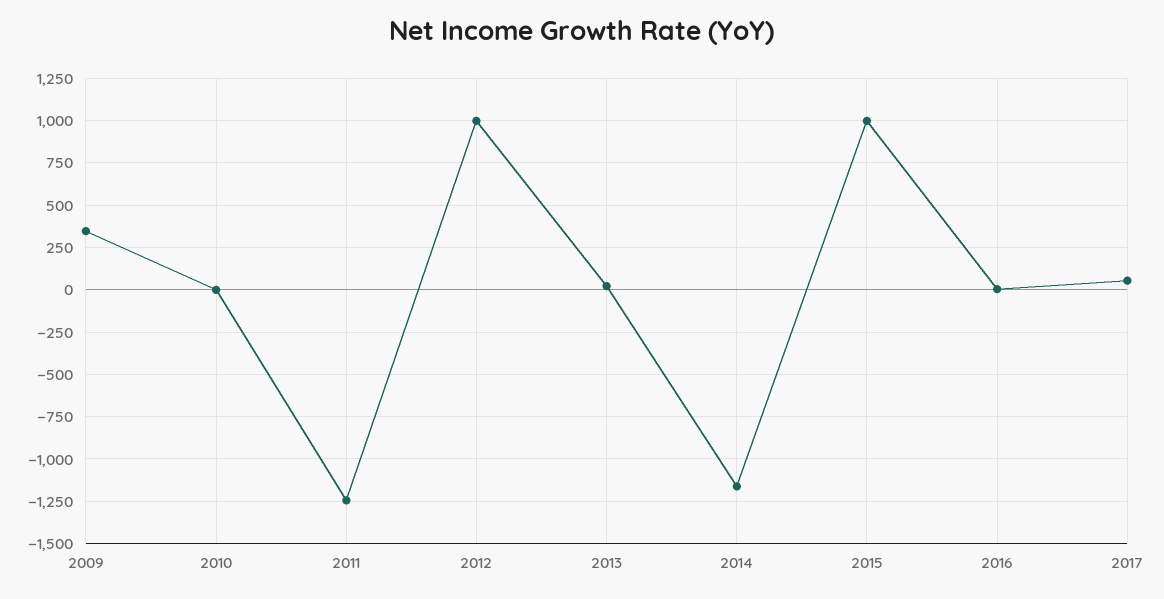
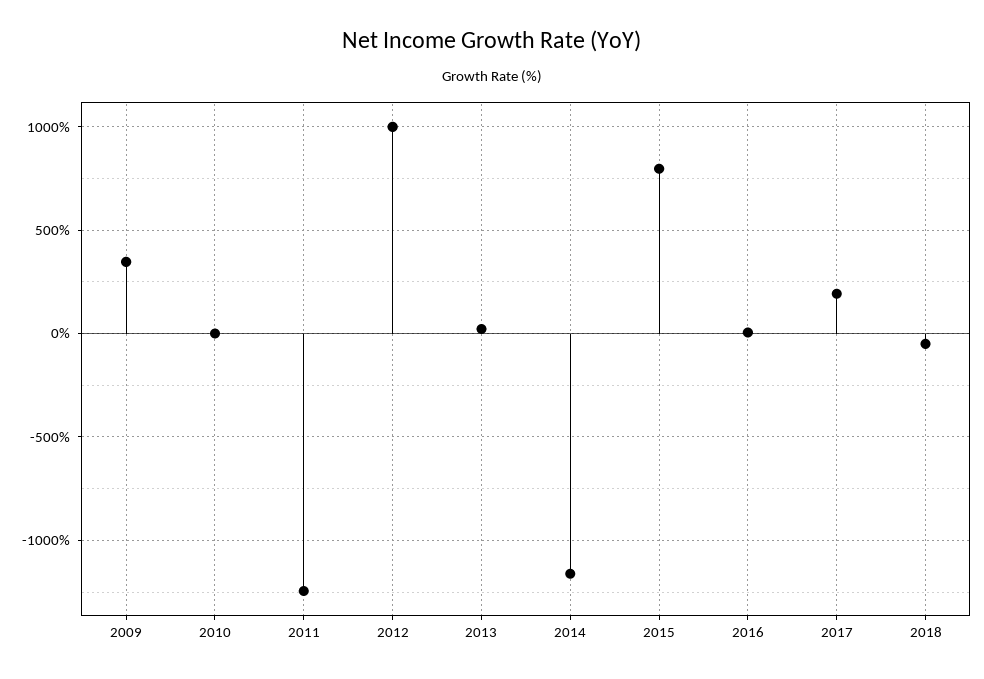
2015: 1000 -> 800
2017: 50 -> 200
2018: none -> -50

